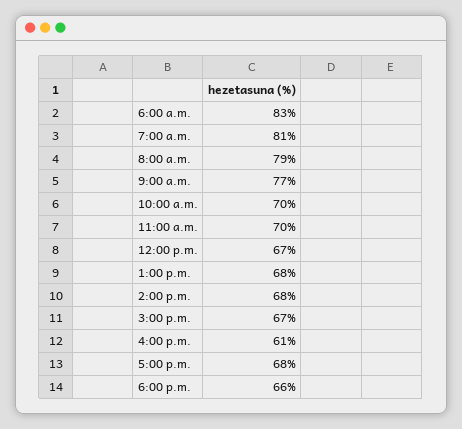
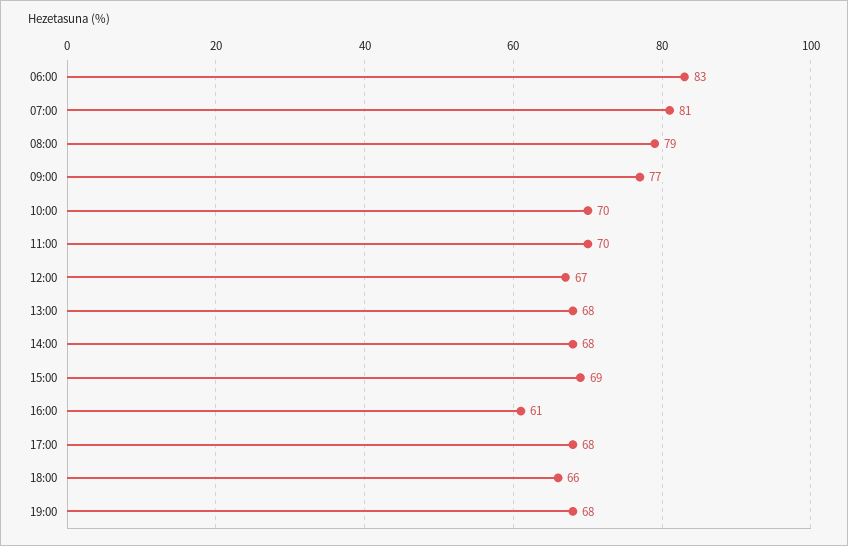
3:00 p.m.: 67 -> 69
19:00: none -> 68

